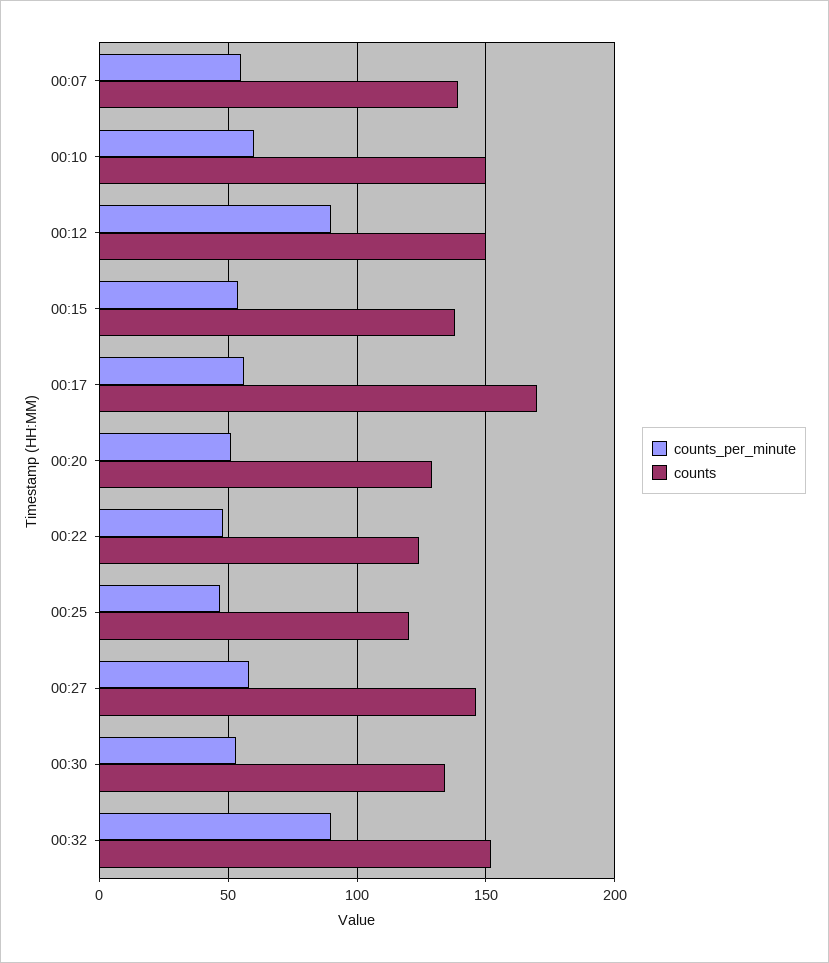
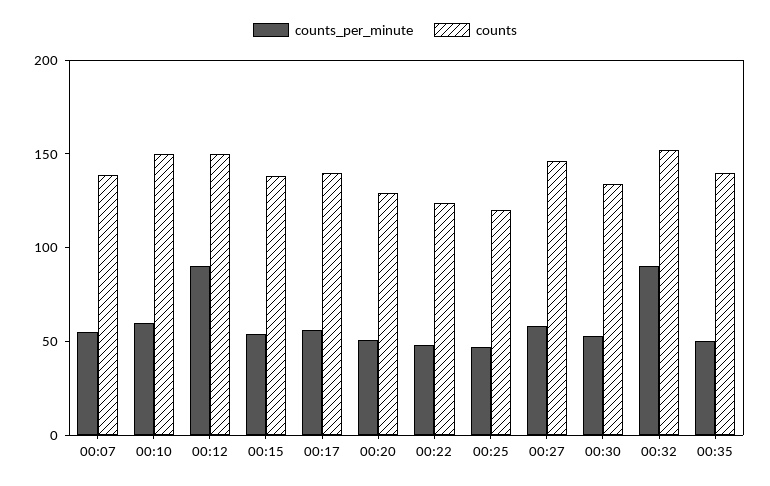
counts, 00:17: 170 -> 140
counts_per_minute, 00:35: none -> 50
counts, 00:35: none -> 140

